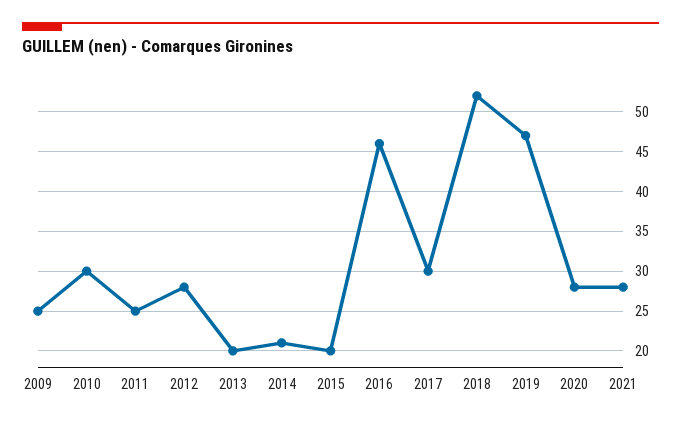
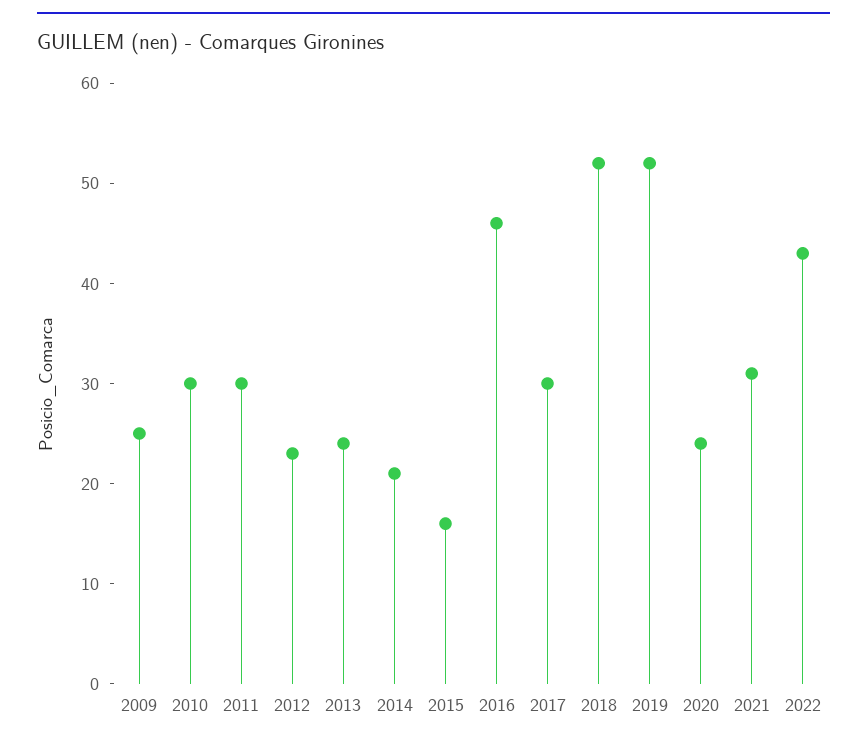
2011: 25 -> 30
2012: 28 -> 23
2013: 20 -> 24
2015: 20 -> 16
2019: 47 -> 52
2020: 28 -> 24
2021: 28 -> 31
2022: none -> 43

